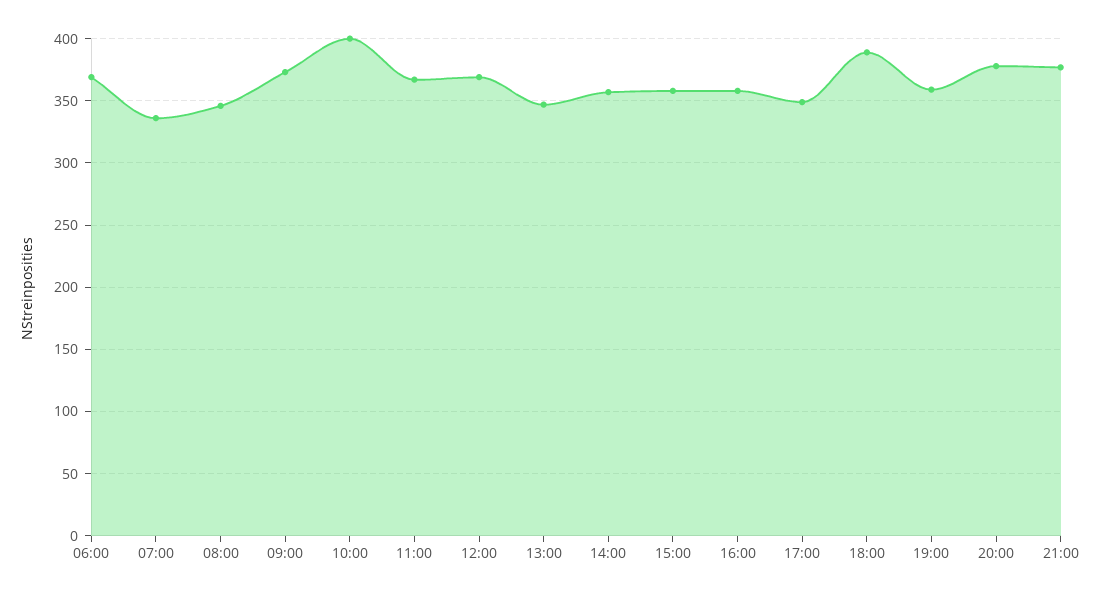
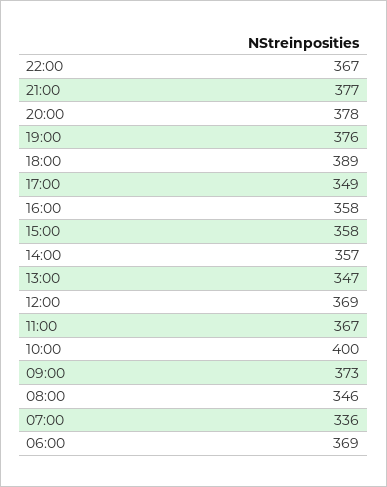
19:00: 360 -> 376
22:00: none -> 367

